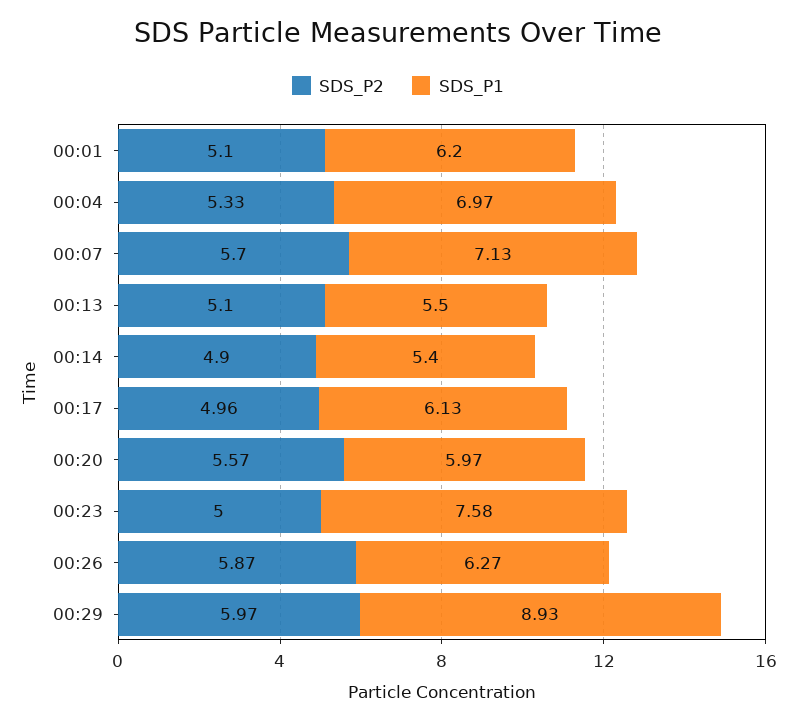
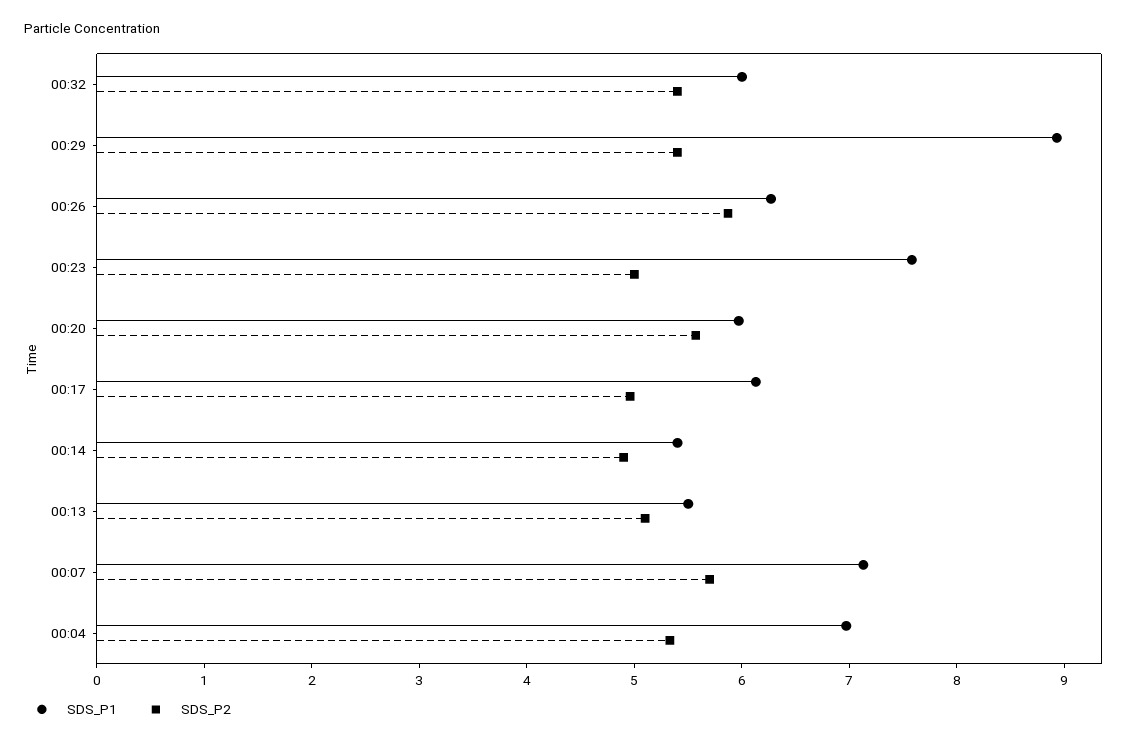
SDS_P2, 00:01: 5.1 -> none
SDS_P1, 00:01: 6.2 -> none
SDS_P2, 00:29: 5.97 -> 5.4
SDS_P1, 00:32: none -> 6
SDS_P2, 00:32: none -> 5.4

